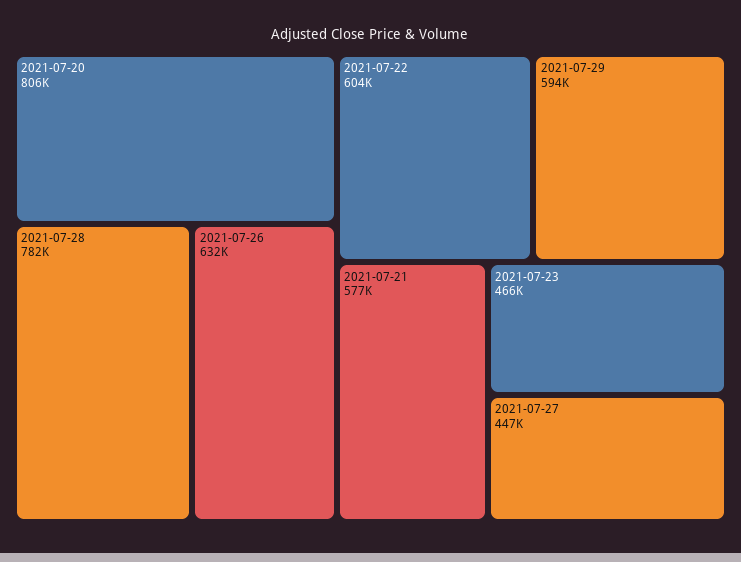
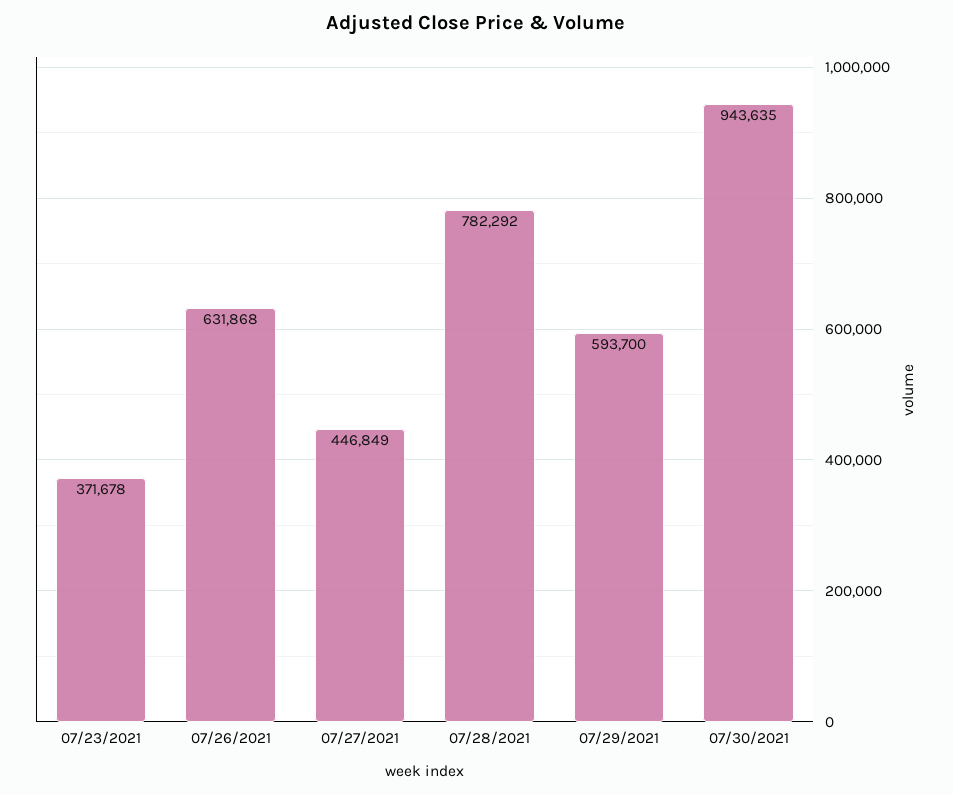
2021-07-20: 806000 -> none
2021-07-22: 604000 -> none
2021-07-21: 577000 -> none
2021-07-23: 466000 -> 371678
07/30/2021: none -> 943635

